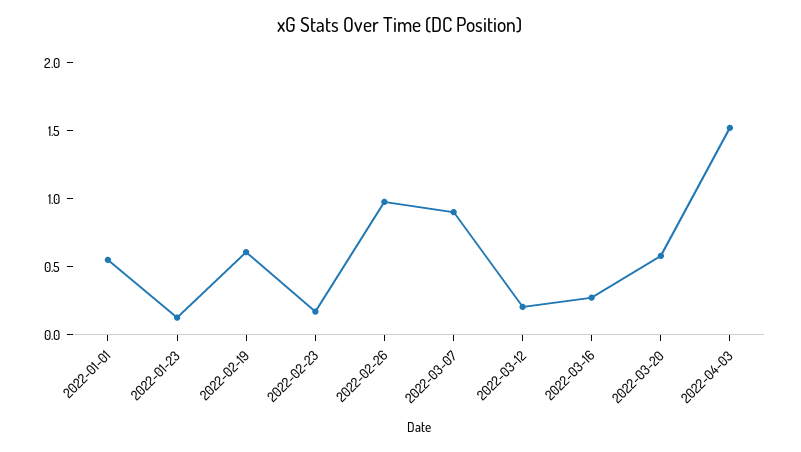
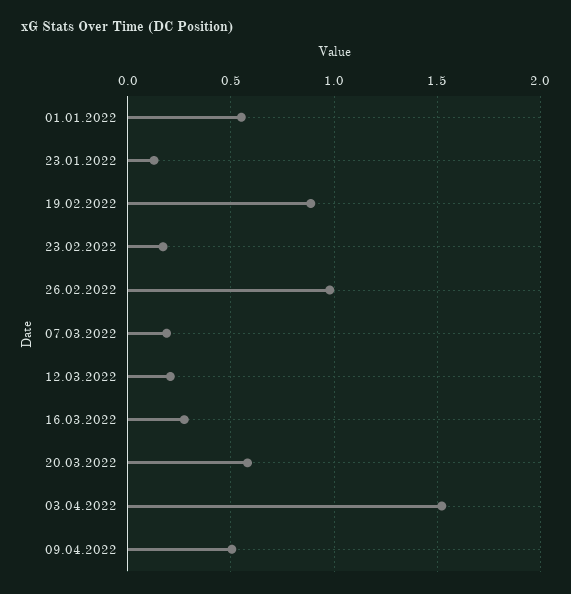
2022-02-19: 0.6 -> 0.9
2022-03-07: 0.9 -> 0.2
09.04.2022: none -> 0.5

